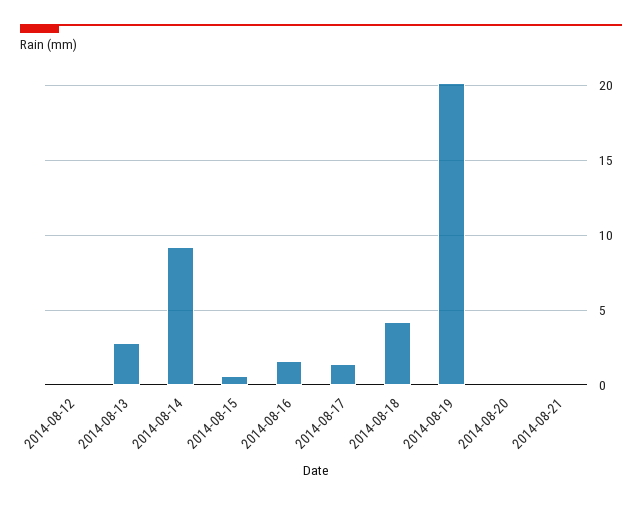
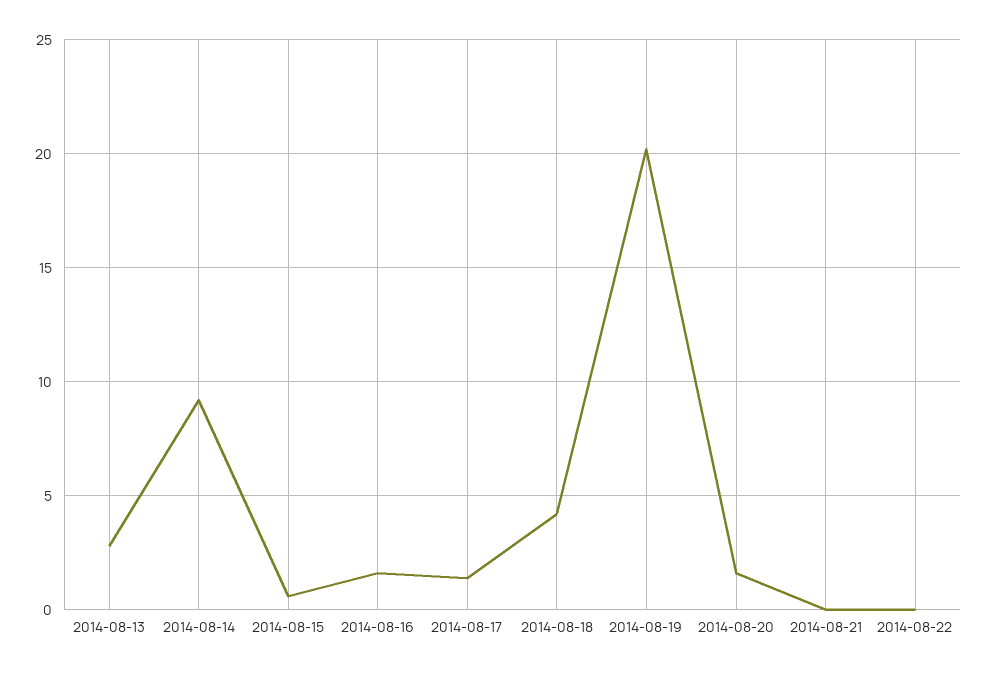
2014-08-12: 0 -> none
2014-08-20: 0 -> 1.5
2014-08-22: none -> 0

